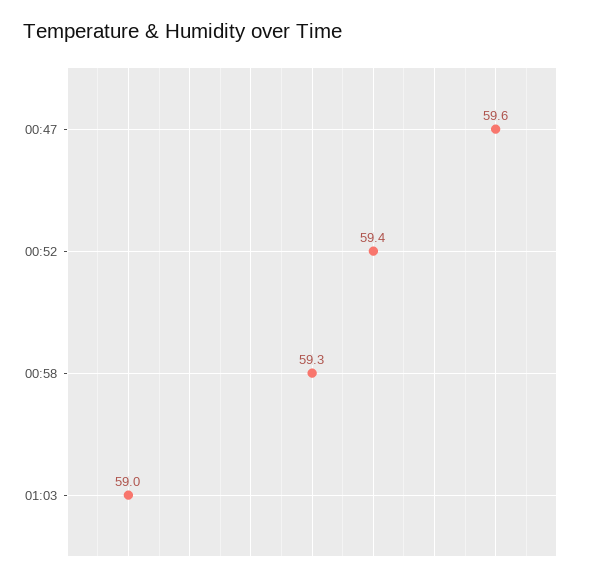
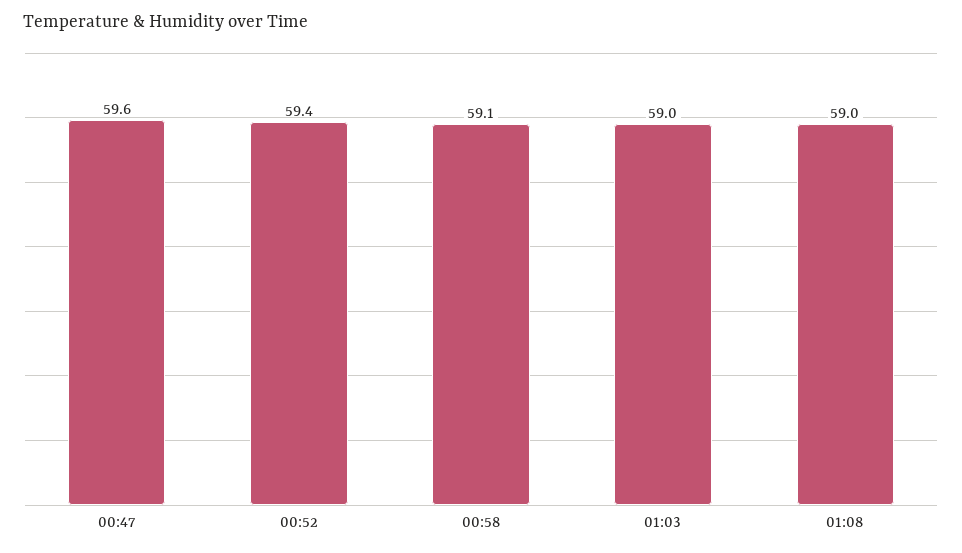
00:58: 59.3 -> 59.1
01:08: none -> 59

